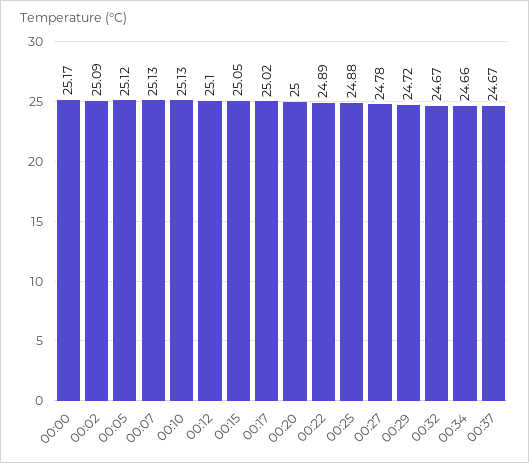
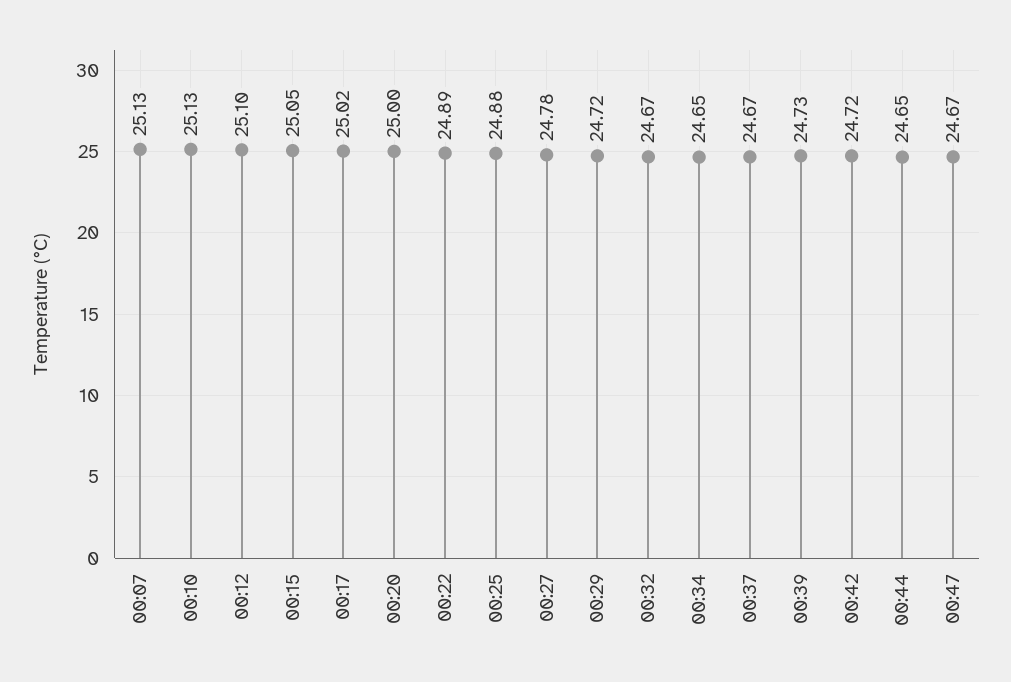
00:00: 25.17 -> none
00:02: 25.09 -> none
00:05: 25.12 -> none
00:34: 24.66 -> 24.65
00:39: none -> 24.73
00:42: none -> 24.72
00:44: none -> 24.65
00:47: none -> 24.67

